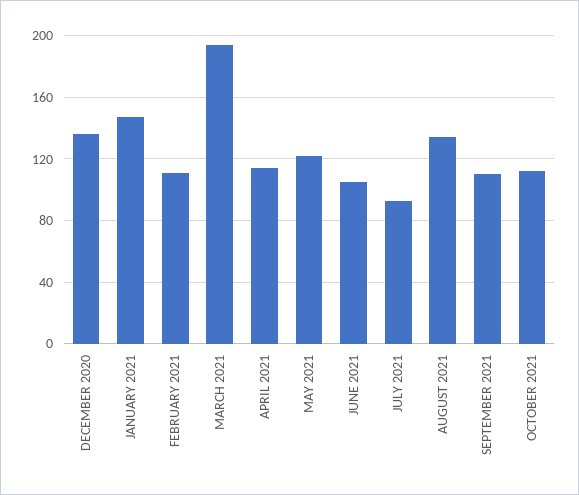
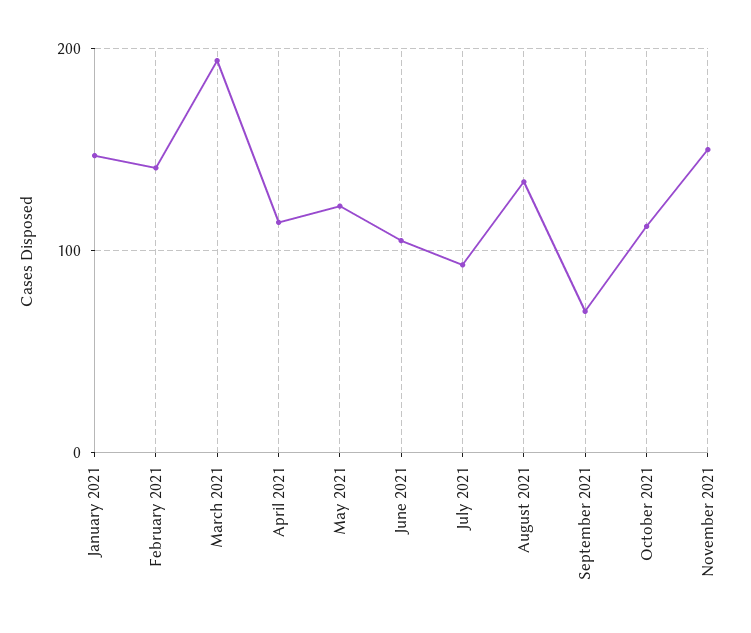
DECEMBER 2020: 135 -> none
FEBRUARY 2021: 110 -> 140
SEPTEMBER 2021: 110 -> 70
November 2021: none -> 150

